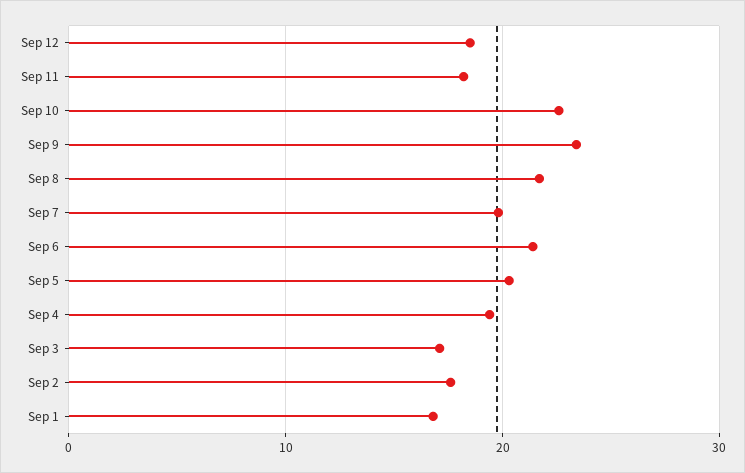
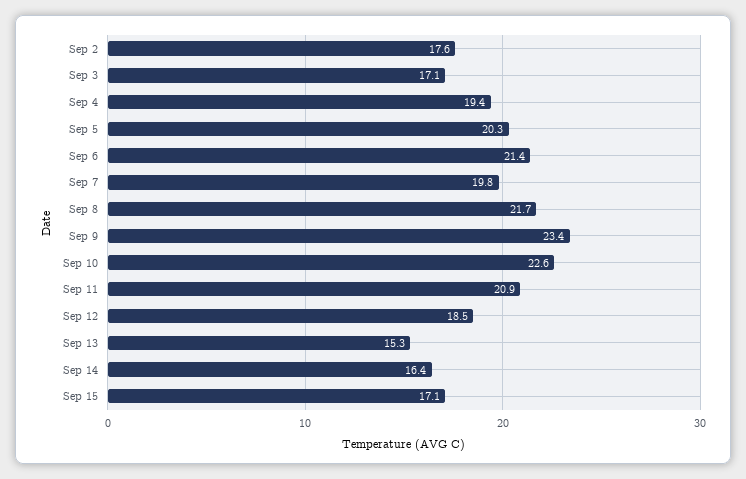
Sep 11: 18 -> 20.9
Sep 1: 17 -> none
Sep 13: none -> 15.3
Sep 14: none -> 16.4
Sep 15: none -> 17.1

